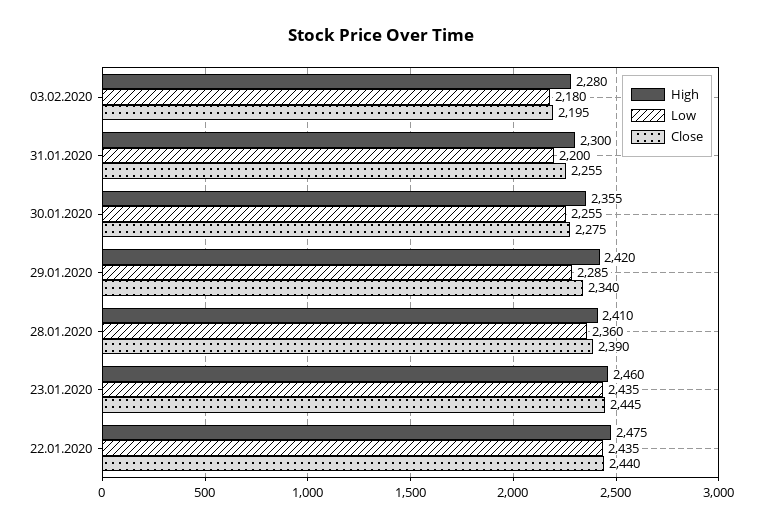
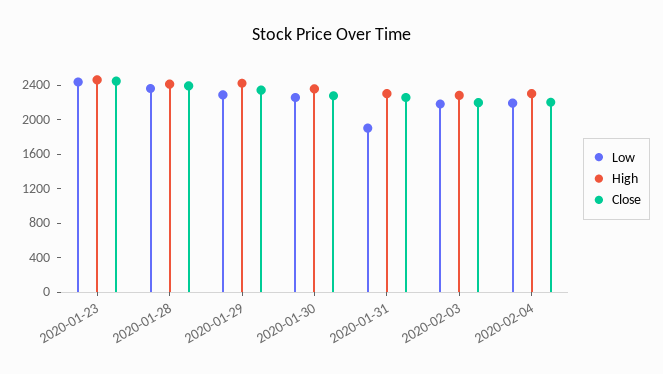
Low, 31.01.2020: 2200 -> 1900
High, 22.01.2020: 2475 -> none
Low, 22.01.2020: 2435 -> none
Close, 22.01.2020: 2440 -> none
Low, 2020-02-04: none -> 2200
High, 2020-02-04: none -> 2300
Close, 2020-02-04: none -> 2200

